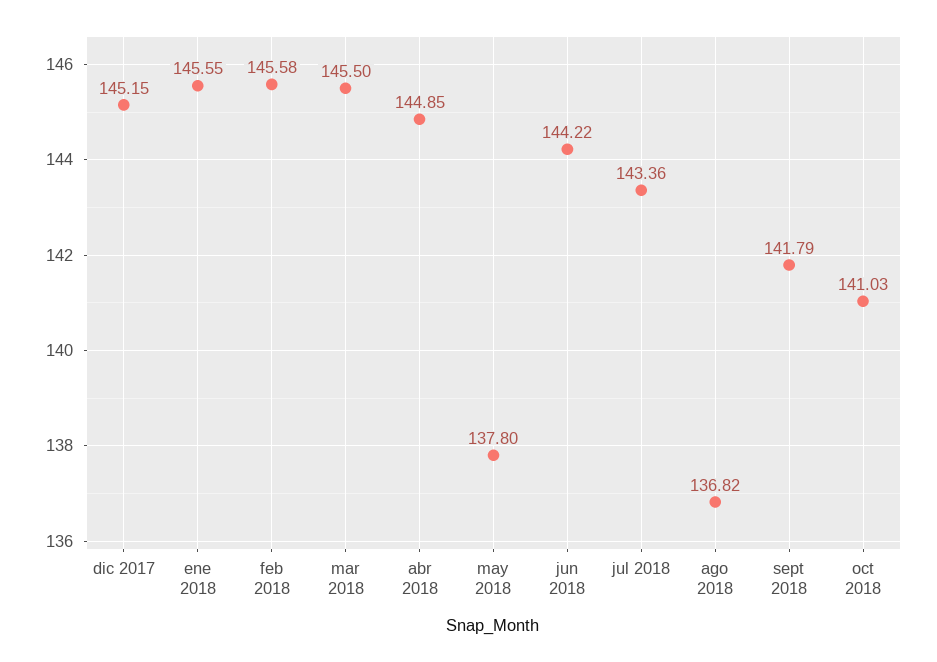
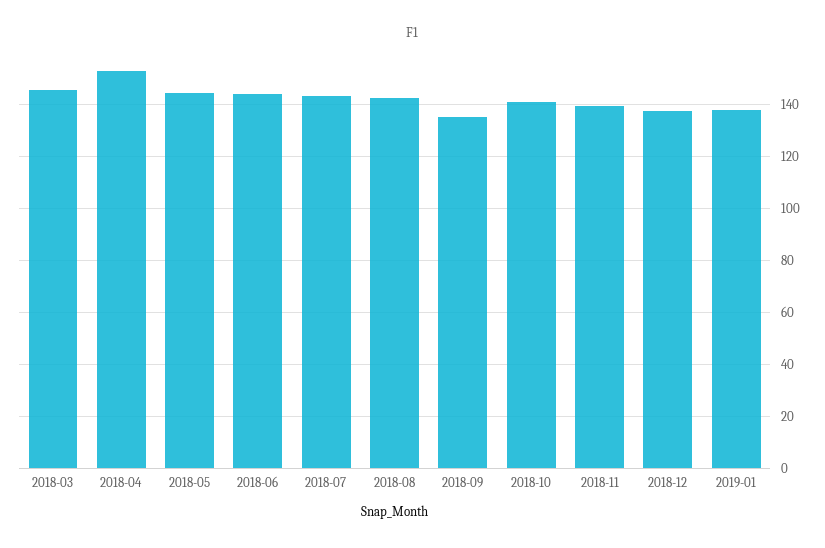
dic 2017: 145.15 -> none
ene 2018: 145.55 -> none
feb 2018: 145.58 -> none
abr 2018: 144.85 -> 152.5
may 2018: 137.8 -> 145
ago 2018: 136.82 -> 142.5
sept 2018: 141.79 -> 135
2018-11: none -> 140
2018-12: none -> 137.5
2019-01: none -> 137.5

